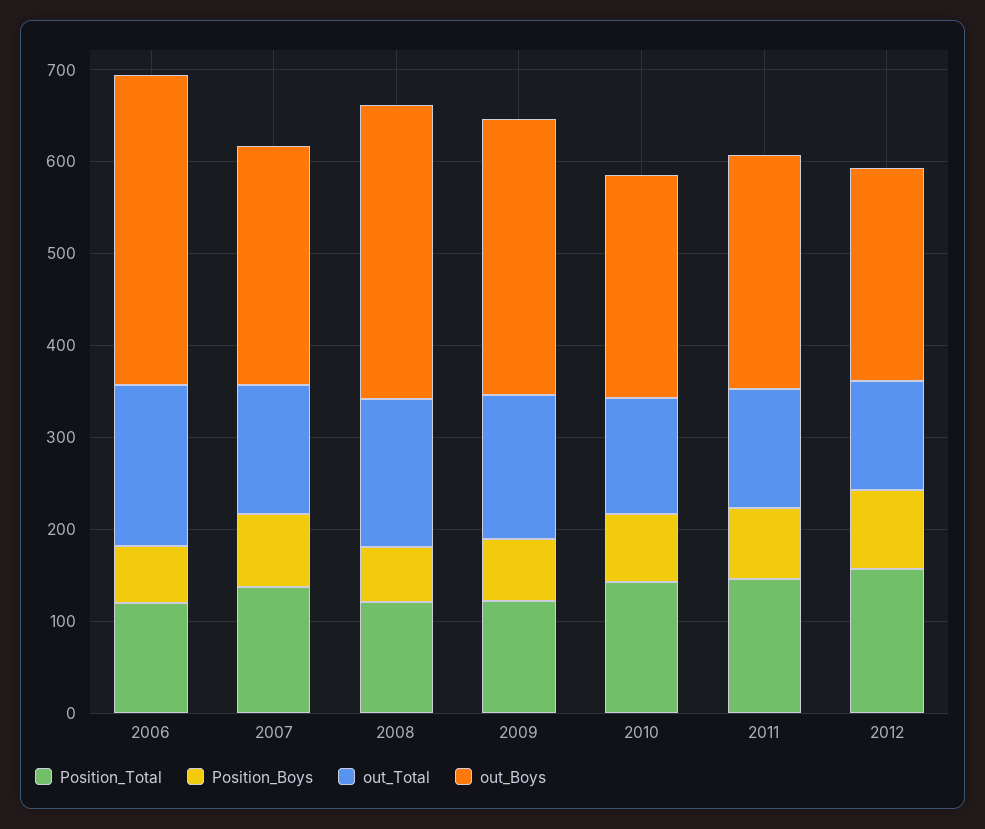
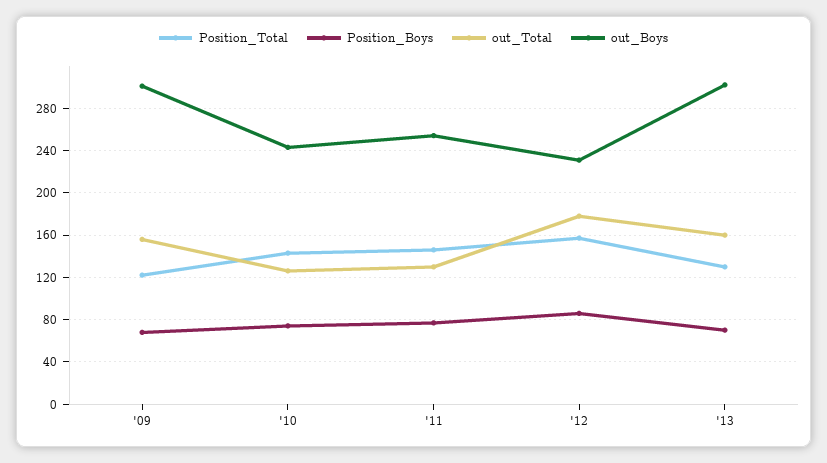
Position_Total, 2006: 120 -> none
Position_Boys, 2006: 60 -> none
out_Total, 2006: 180 -> none
out_Boys, 2006: 340 -> none
Position_Total, 2007: 140 -> none
Position_Boys, 2007: 80 -> none
out_Total, 2007: 140 -> none
out_Boys, 2007: 260 -> none
Position_Total, 2008: 120 -> none
Position_Boys, 2008: 60 -> none
out_Total, 2008: 160 -> none
out_Boys, 2008: 320 -> none
out_Total, 2012: 120 -> 180
Position_Total, '13: none -> 130
Position_Boys, '13: none -> 70
out_Total, '13: none -> 160
out_Boys, '13: none -> 300

